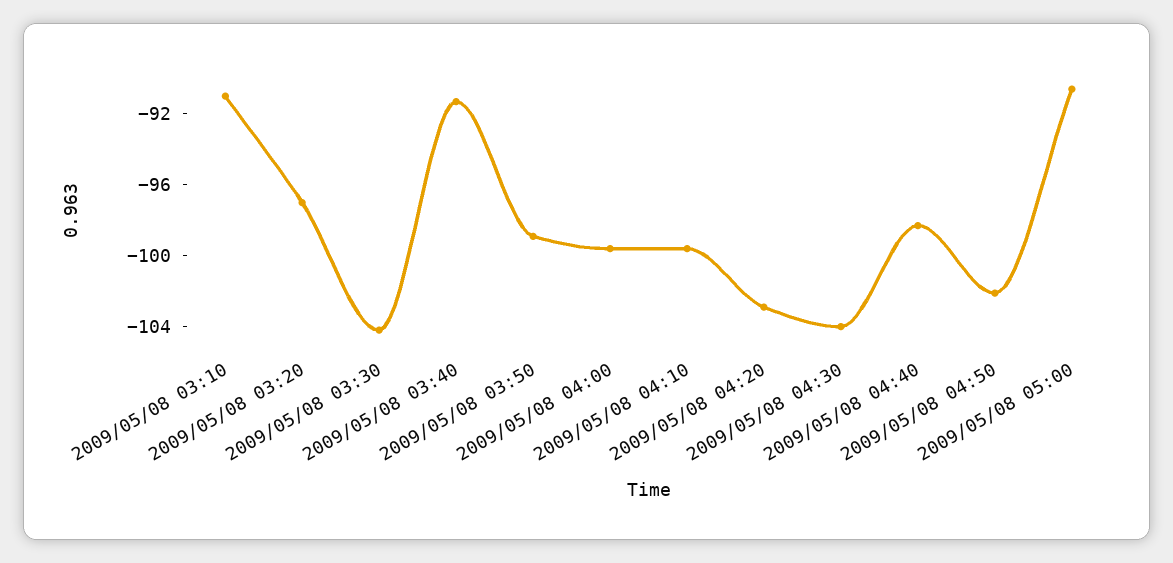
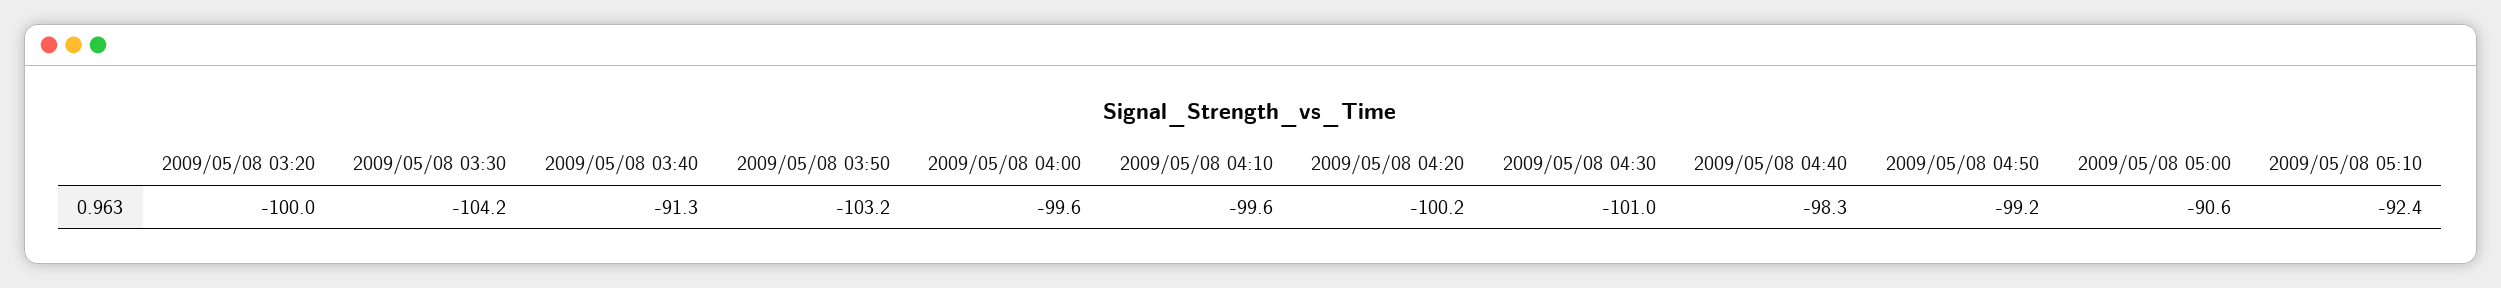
2009/05/08 03:10: -91 -> none
2009/05/08 03:20: -97 -> -100
2009/05/08 03:50: -99 -> -103.2
2009/05/08 04:20: -103 -> -100.2
2009/05/08 04:30: -104 -> -101
2009/05/08 04:50: -102 -> -99.2
2009/05/08 05:10: none -> -92.4

